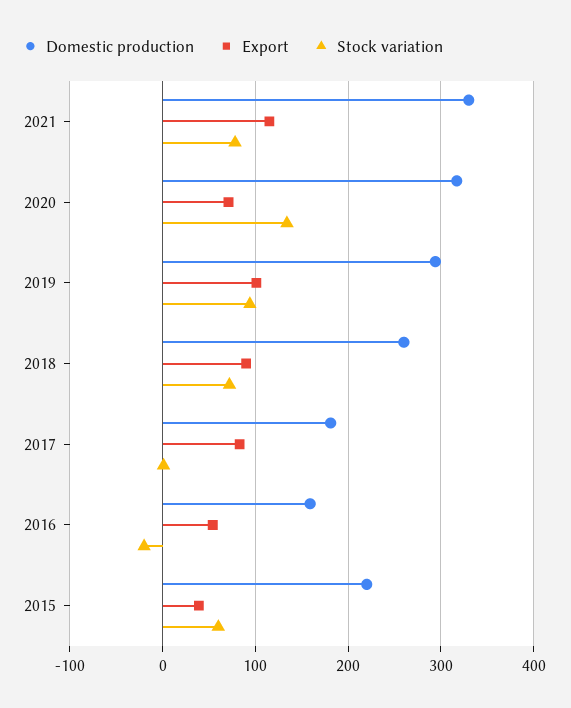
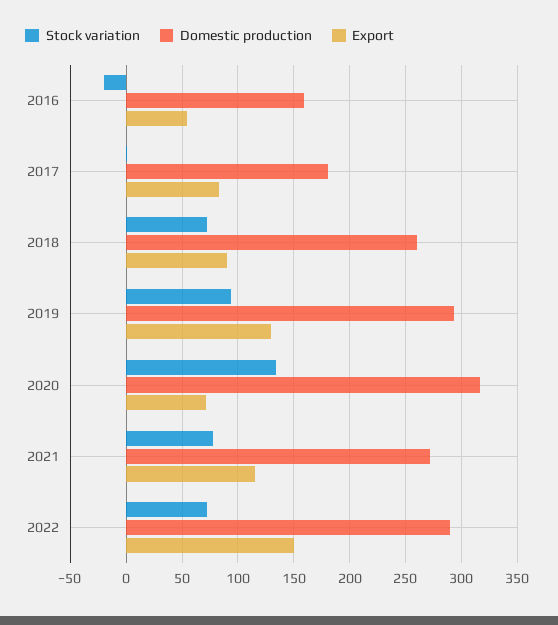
Domestic production, 2021: 330 -> 270
Export, 2019: 100 -> 130
Domestic production, 2015: 220 -> none
Export, 2015: 40 -> none
Stock variation, 2015: 60 -> none
Stock variation, 2022: none -> 70
Domestic production, 2022: none -> 290
Export, 2022: none -> 150

